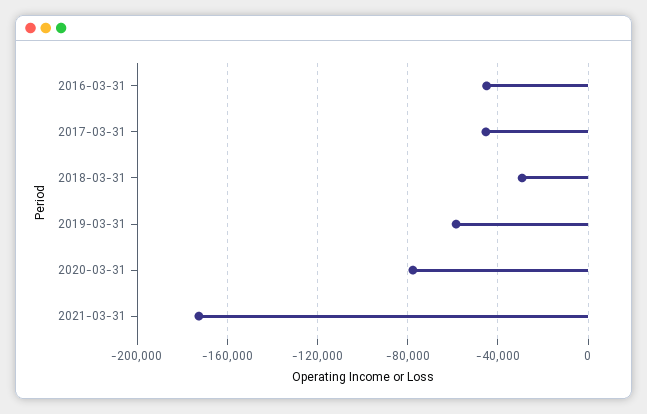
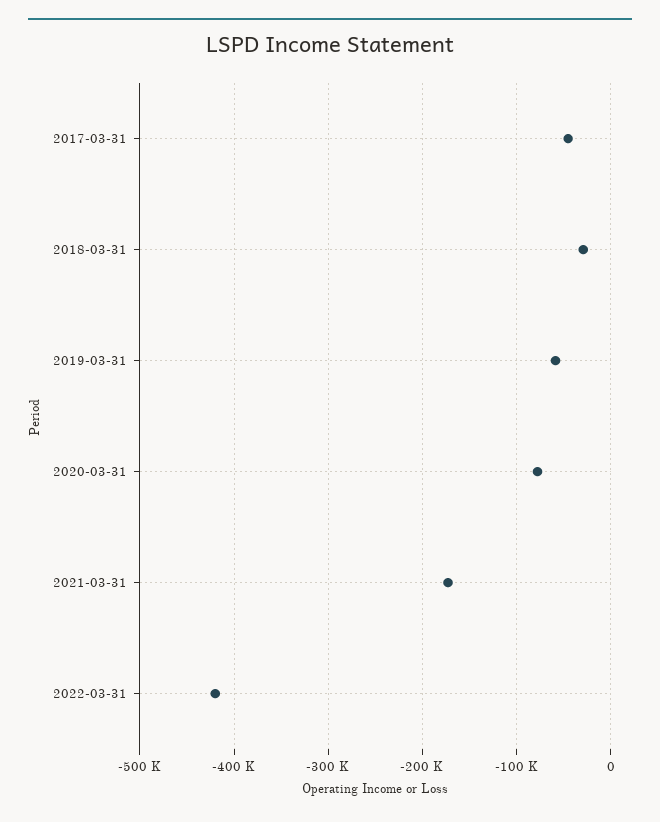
2016-03-31: -45000 -> none
2022-03-31: none -> -420000

